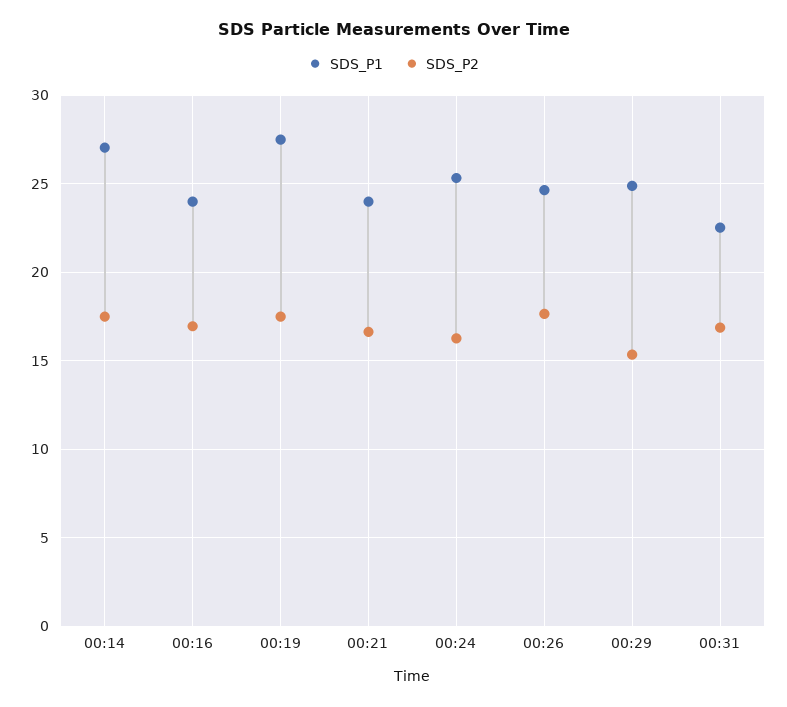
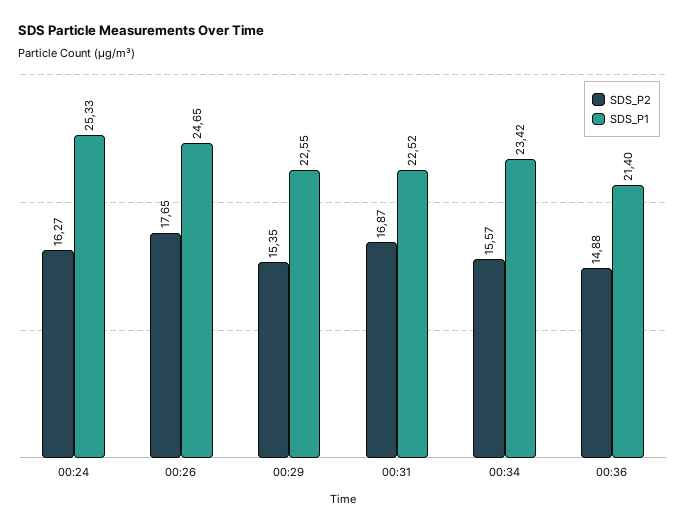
SDS_P1, 00:14: 27 -> none
SDS_P2, 00:14: 17.5 -> none
SDS_P1, 00:16: 24 -> none
SDS_P2, 00:16: 17 -> none
SDS_P1, 00:19: 27.5 -> none
SDS_P2, 00:19: 17.5 -> none
SDS_P1, 00:21: 24 -> none
SDS_P2, 00:21: 16.5 -> none
SDS_P1, 00:29: 25 -> 22.55
SDS_P2, 00:34: none -> 15.57
SDS_P1, 00:34: none -> 23.42
SDS_P2, 00:36: none -> 14.88
SDS_P1, 00:36: none -> 21.4

